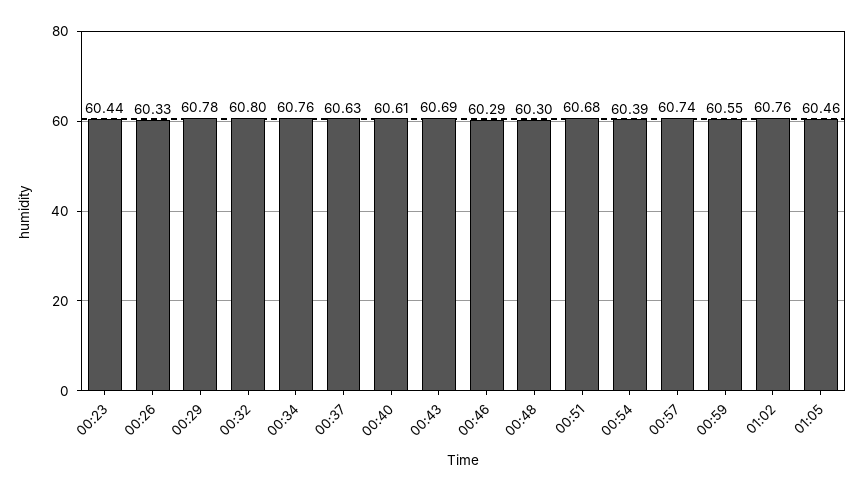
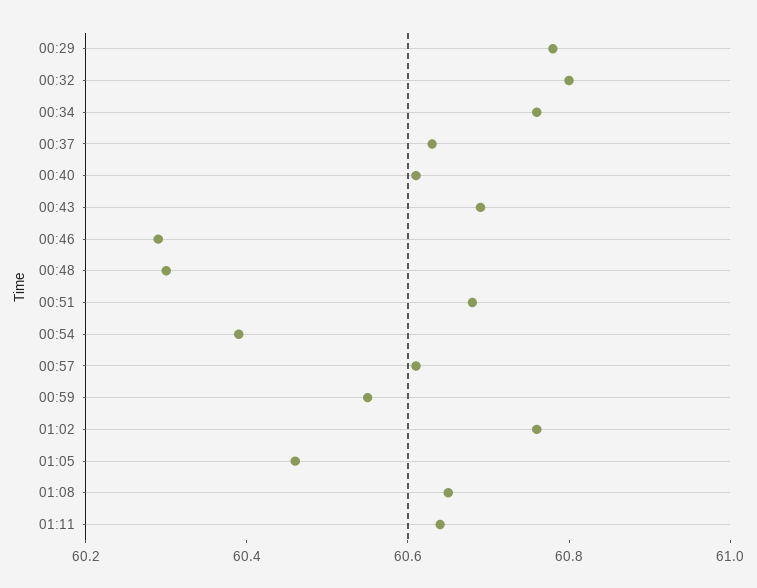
00:23: 60.44 -> none
00:26: 60.33 -> none
00:57: 60.74 -> 60.6
01:08: none -> 60.65
01:11: none -> 60.65

